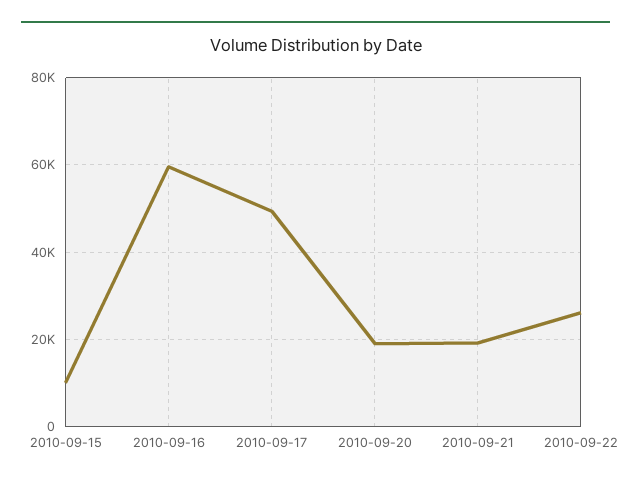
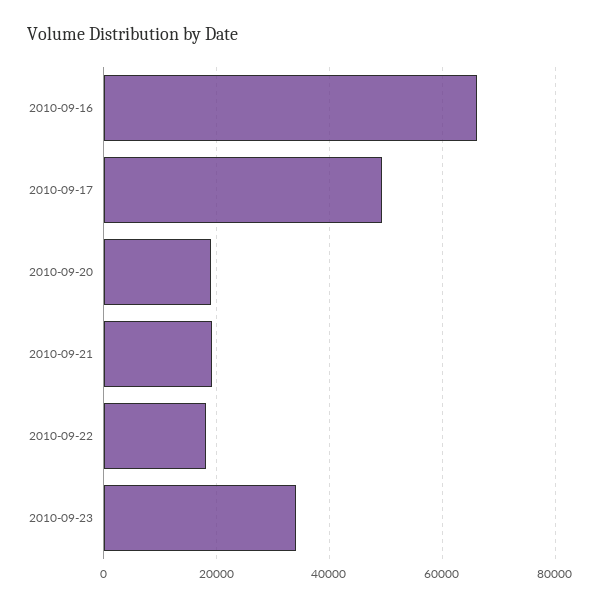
2010-09-15: 10000 -> none
2010-09-16: 60000 -> 66000
2010-09-22: 26000 -> 18000
2010-09-23: none -> 34000

